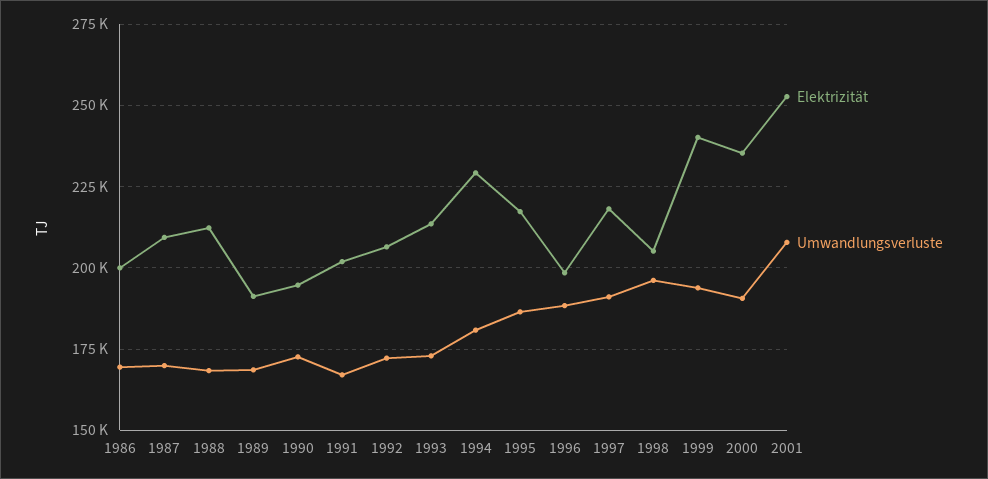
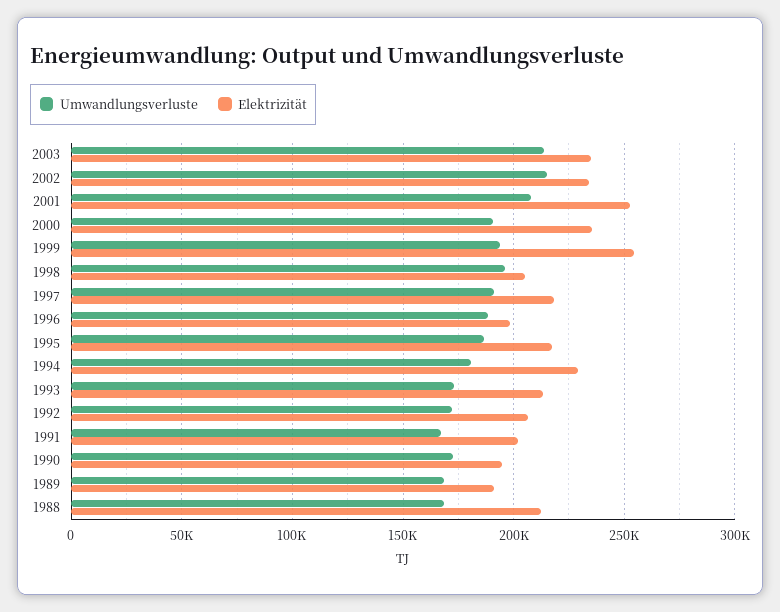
Elektrizität, 1986: 200000 -> none
Umwandlungsverluste, 1986: 170000 -> none
Elektrizität, 1987: 210000 -> none
Umwandlungsverluste, 1987: 170000 -> none
Elektrizität, 1999: 240000 -> 255000
Umwandlungsverluste, 2003: none -> 215000
Elektrizität, 2003: none -> 235000
Umwandlungsverluste, 2002: none -> 215000
Elektrizität, 2002: none -> 235000

